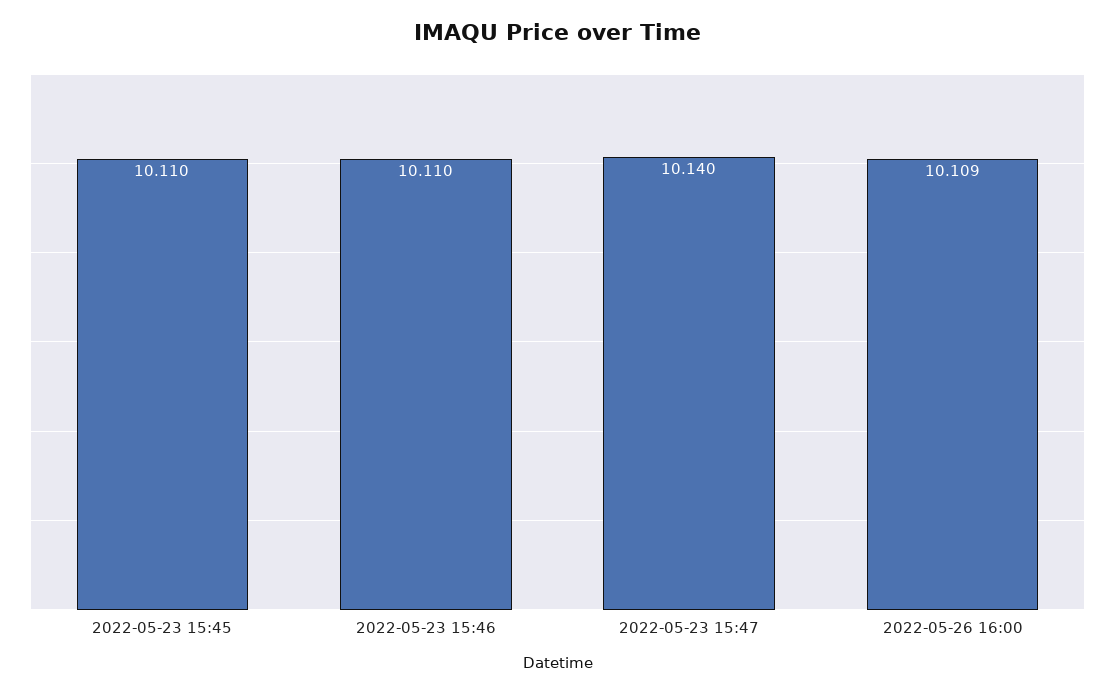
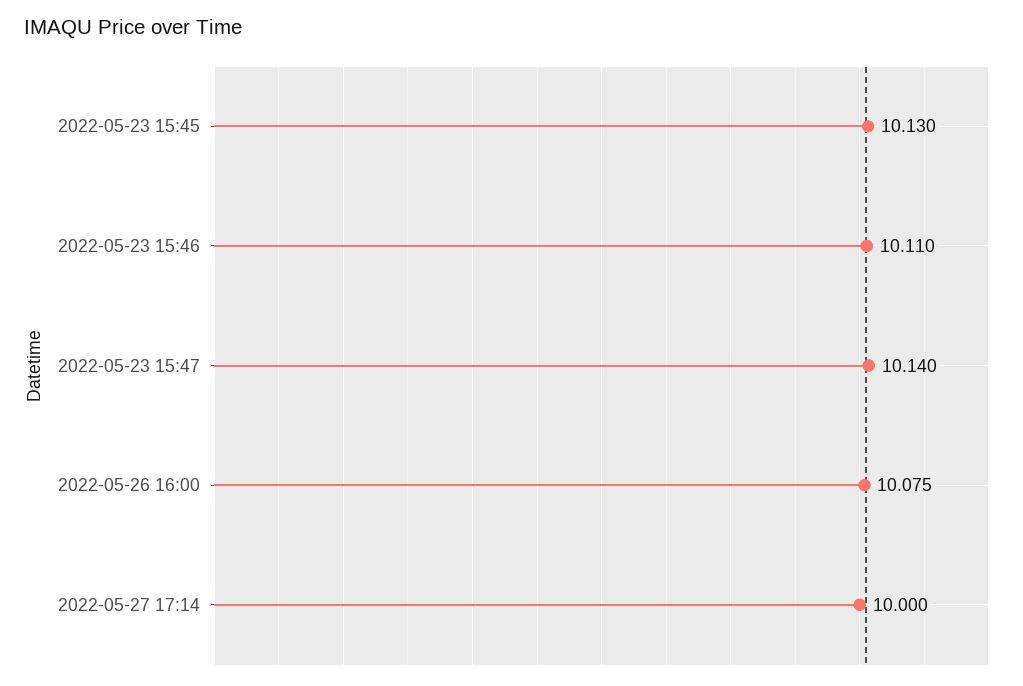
2022-05-23 15:45: 10.11 -> 10.13
2022-05-26 16:00: 10.109 -> 10.075
2022-05-27 17:14: none -> 10

